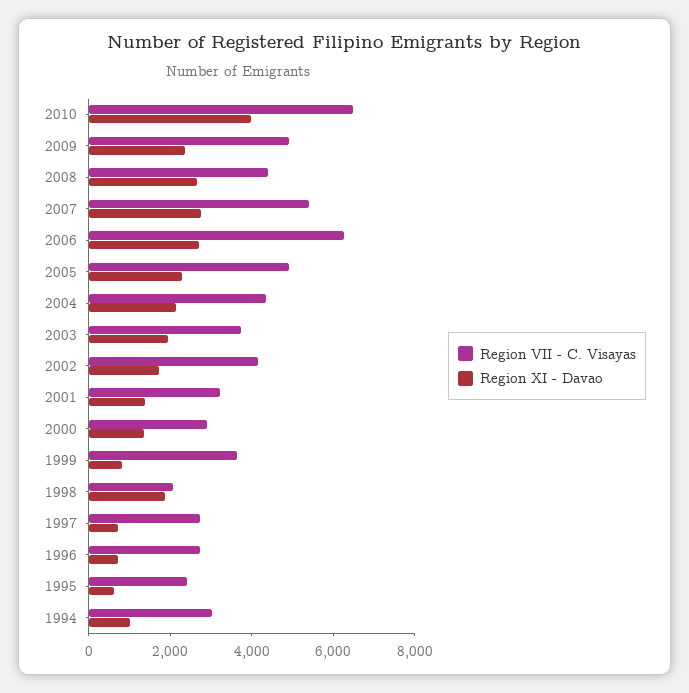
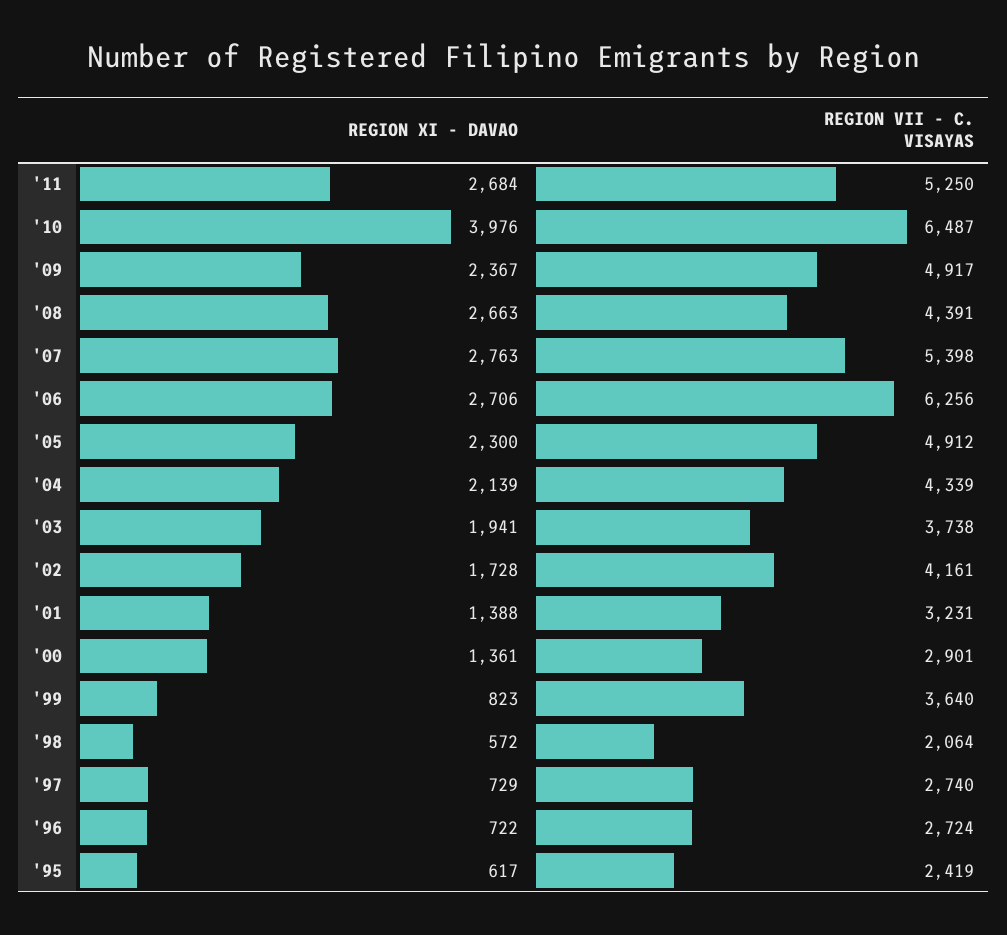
Region XI - Davao, 1998: 2000 -> 572
Region VII - C. Visayas, 1994: 3000 -> none
Region XI - Davao, 1994: 1000 -> none
Region XI - Davao, '11: none -> 2684
Region VII - C. Visayas, '11: none -> 5250

